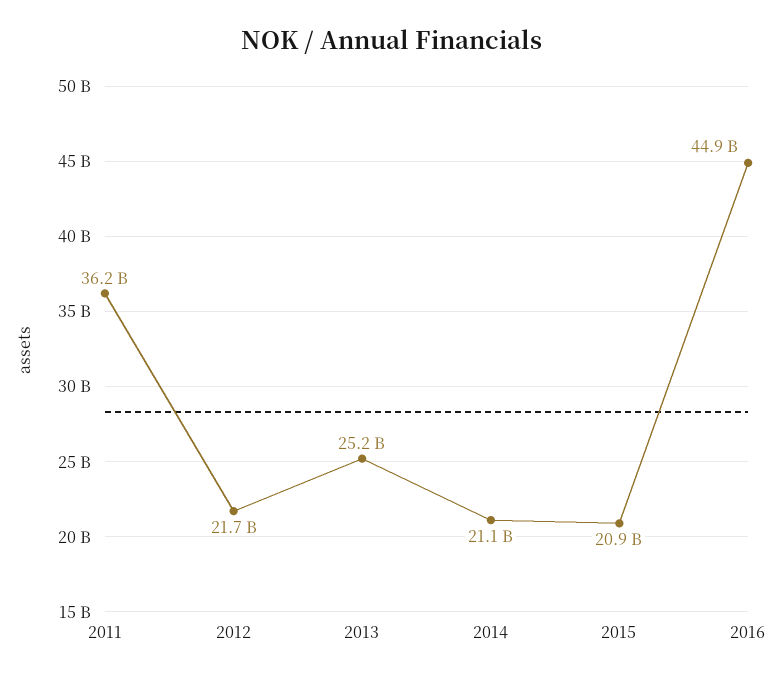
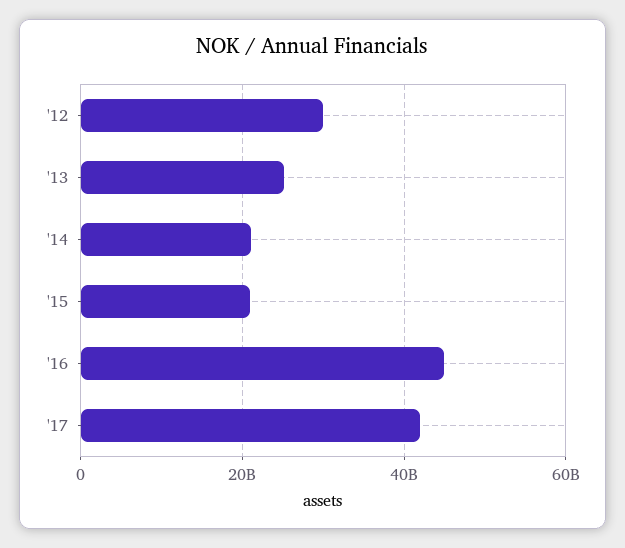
2011: 36200000000 -> none
2012: 21700000000 -> 30000000000
'17: none -> 42000000000

